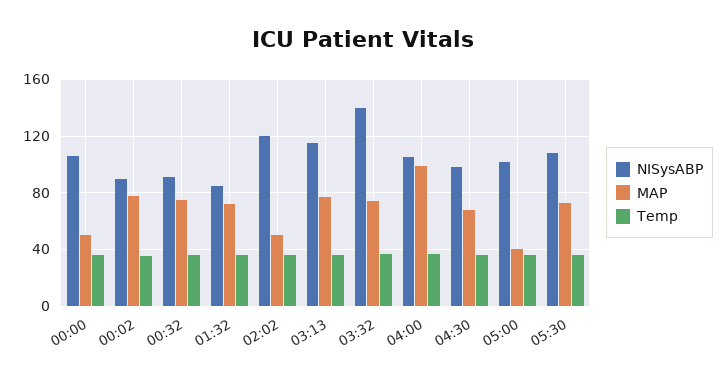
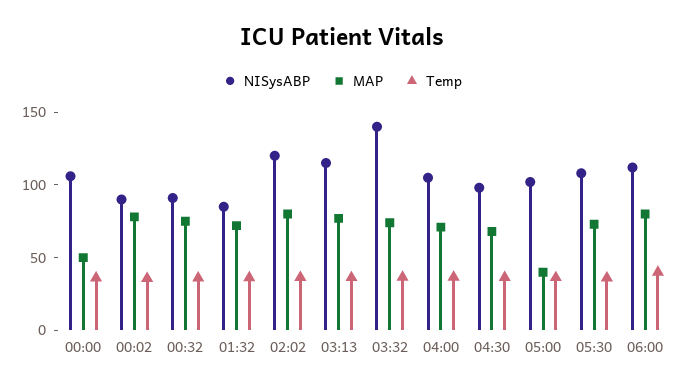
MAP, 02:02: 50 -> 80
MAP, 04:00: 100 -> 70
NISysABP, 06:00: none -> 110
MAP, 06:00: none -> 80
Temp, 06:00: none -> 40

